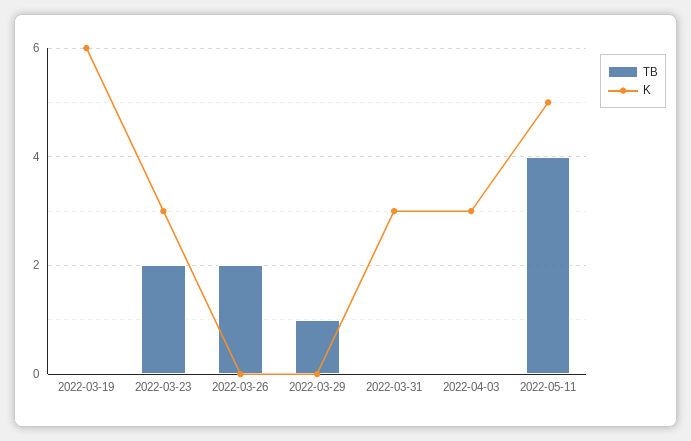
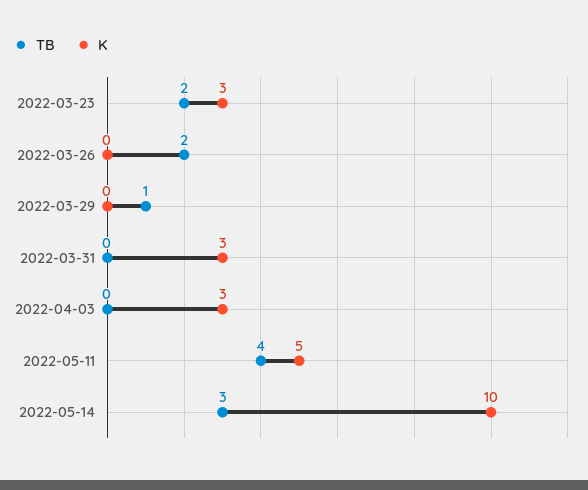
TB, 2022-03-19: 0 -> none
K, 2022-03-19: 6 -> none
TB, 2022-05-14: none -> 3
K, 2022-05-14: none -> 10

